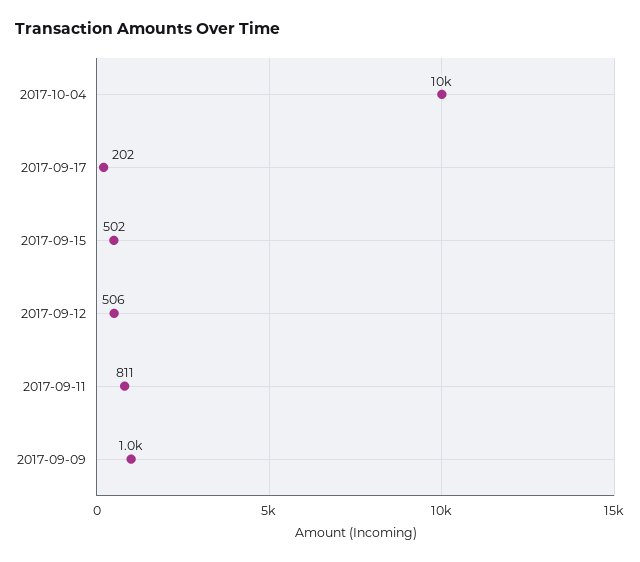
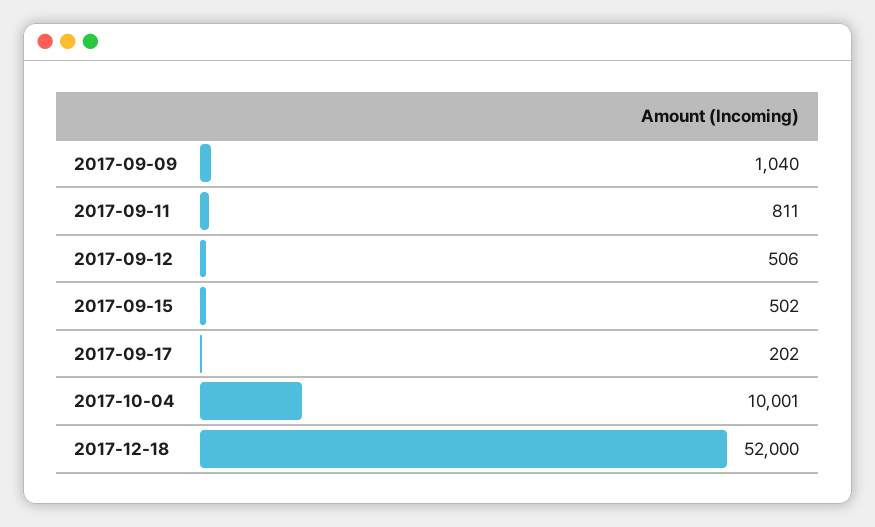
2017-12-18: none -> 52000

